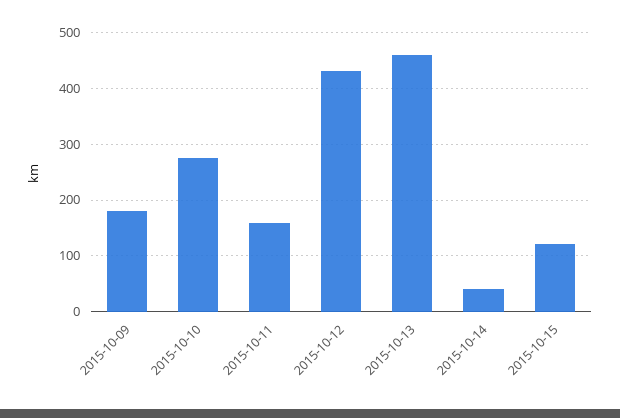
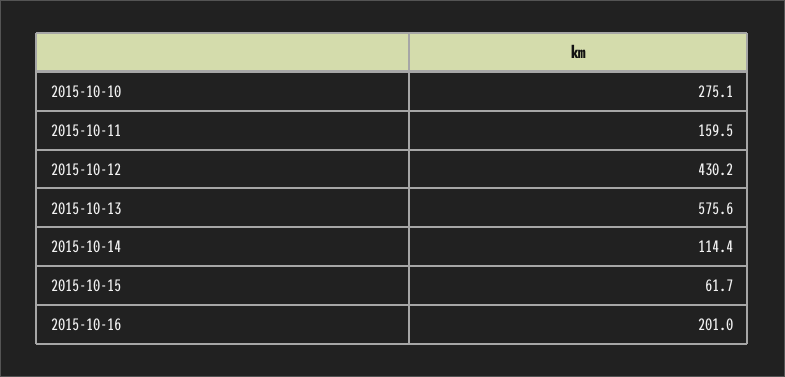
2015-10-09: 180 -> none
2015-10-13: 460 -> 575.6
2015-10-14: 40 -> 114.4
2015-10-15: 120 -> 61.7
2015-10-16: none -> 201

